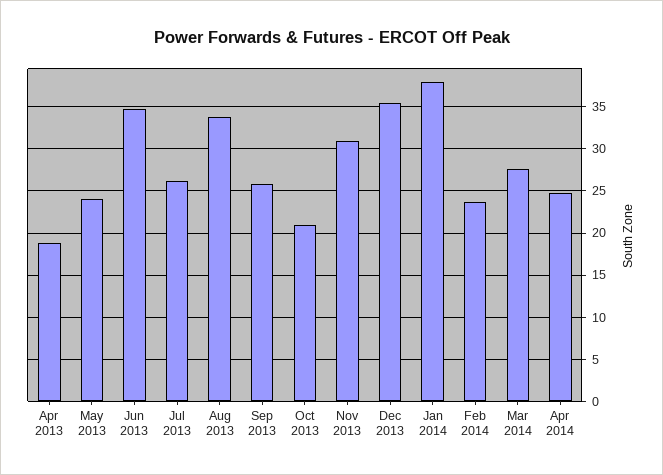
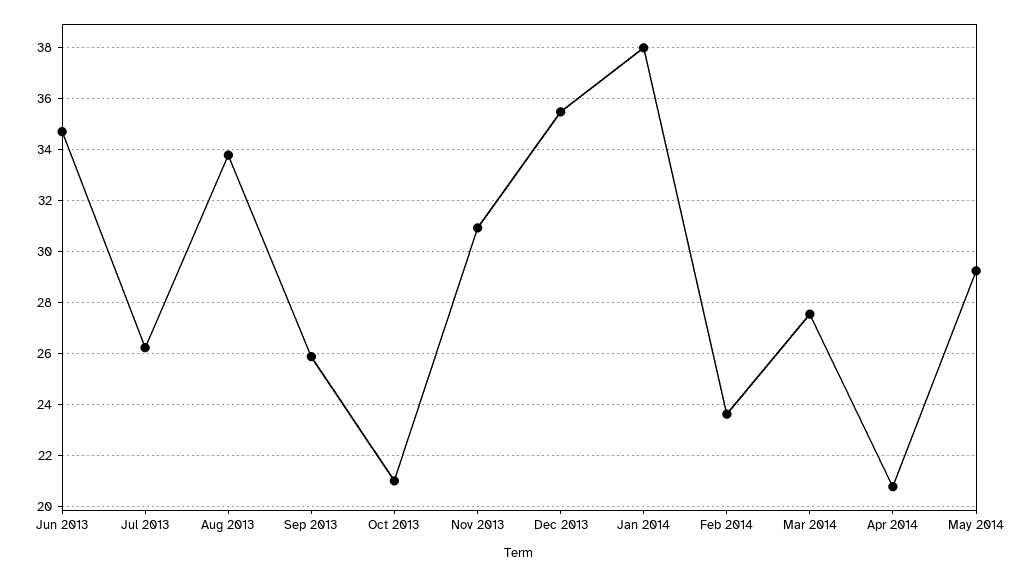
Apr 2013: 19 -> none
May 2013: 24 -> none
Apr 2014: 25 -> 20.75
May 2014: none -> 29.25

